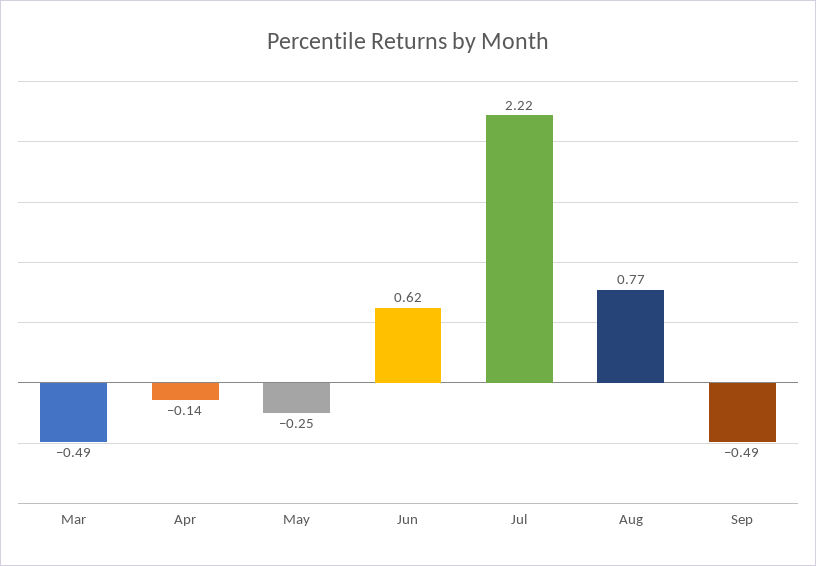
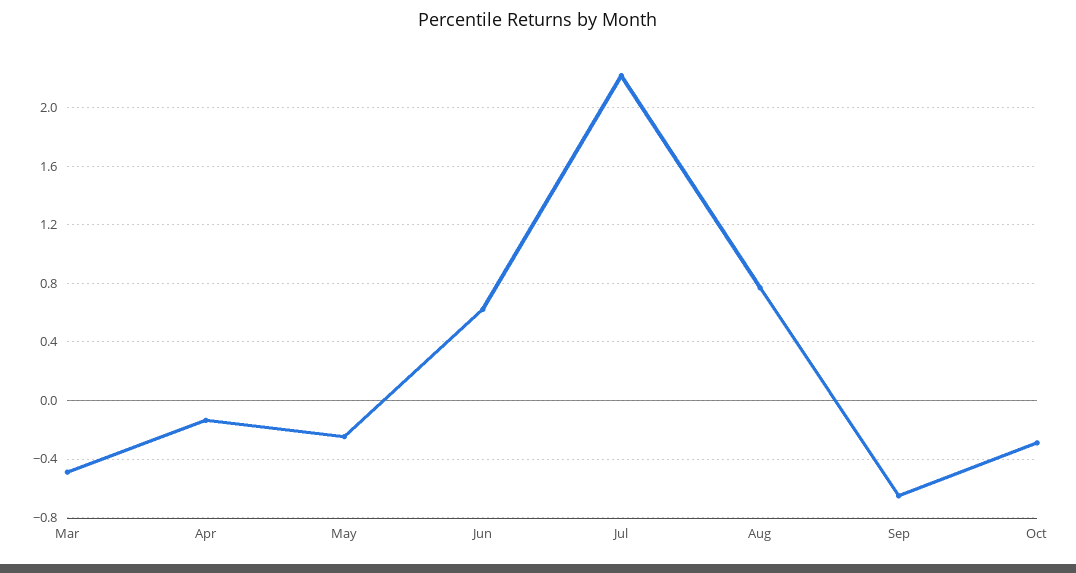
Sep: -0.49 -> -0.65
Oct: none -> -0.3

